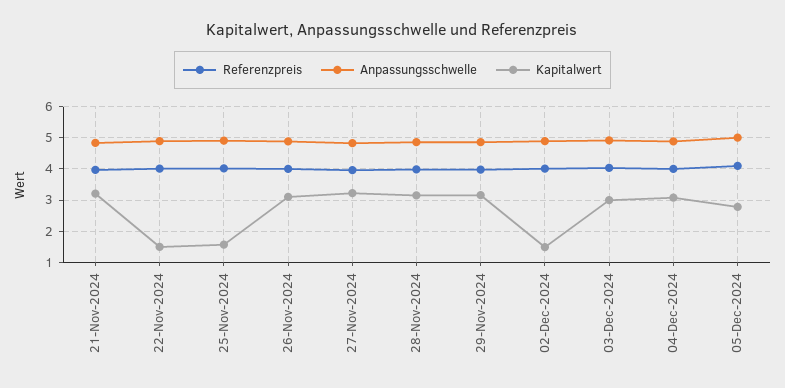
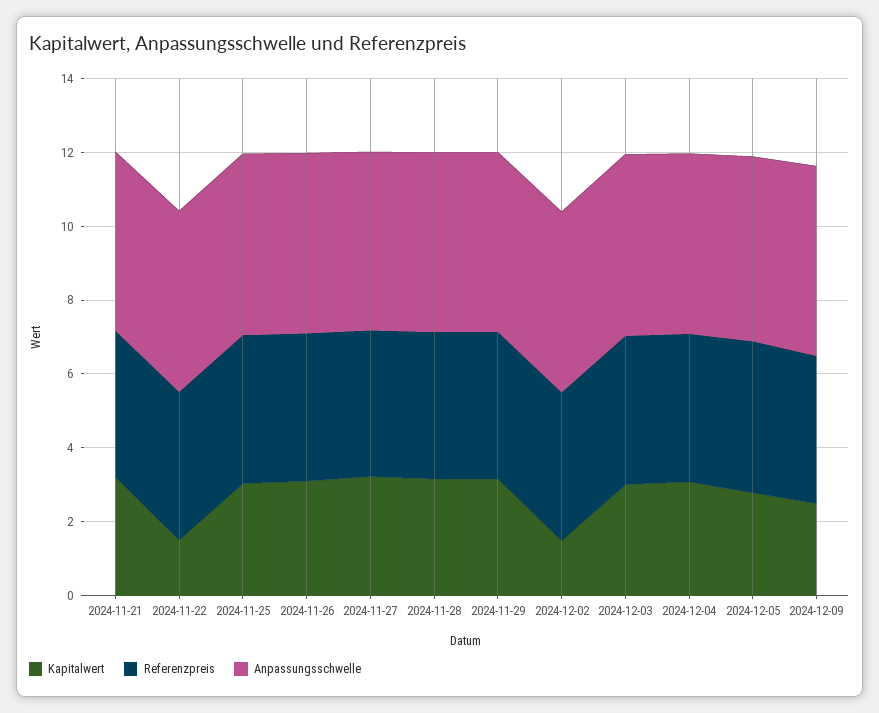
Kapitalwert, 25-Nov-2024: 1.6 -> 3
Kapitalwert, 2024-12-09: none -> 2.5
Referenzpreis, 2024-12-09: none -> 4
Anpassungsschwelle, 2024-12-09: none -> 5

